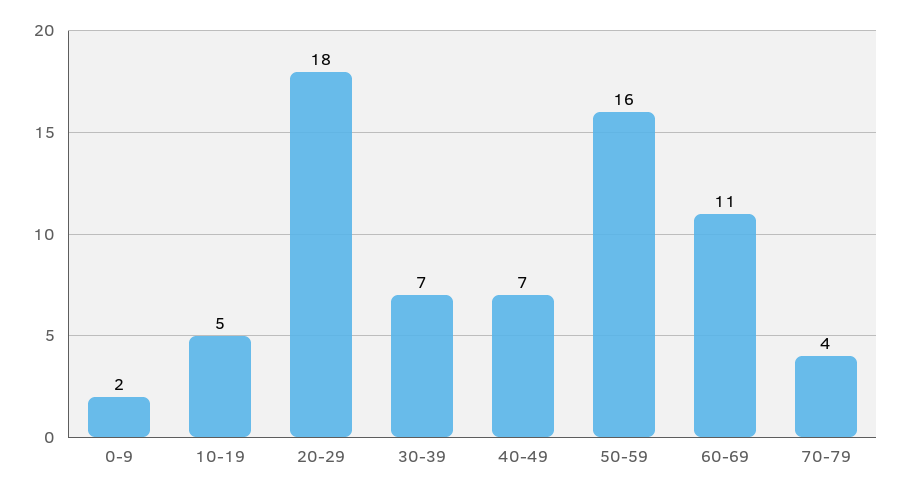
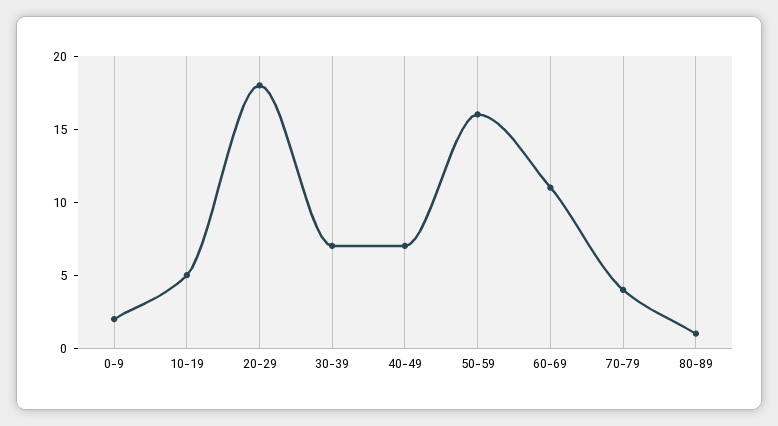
80-89: none -> 1

